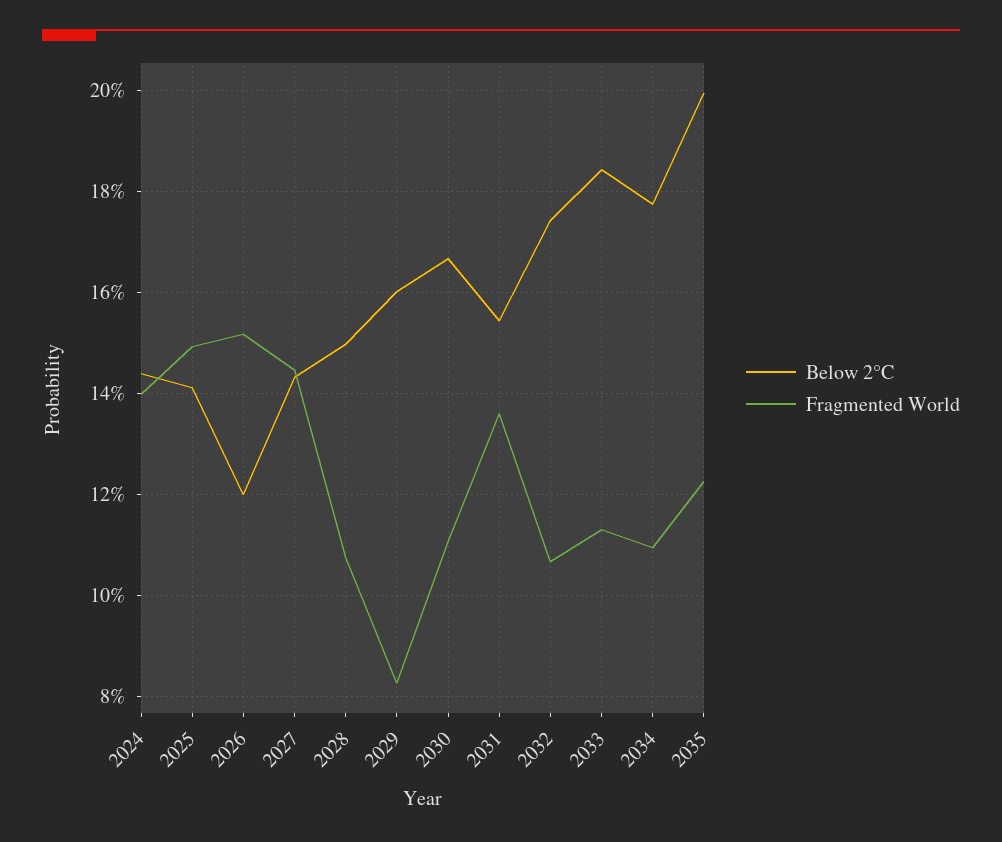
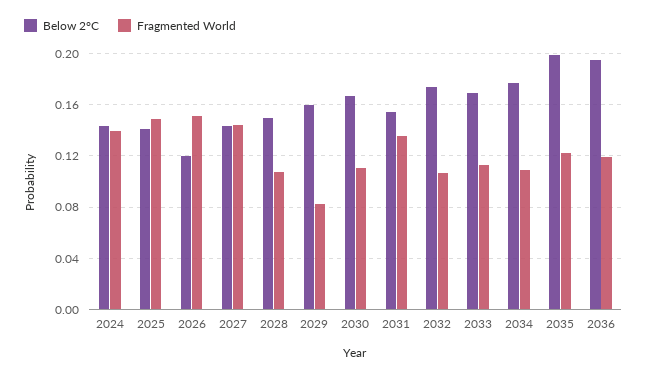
Below 2°C, 2033: 0.184 -> 0.17
Below 2°C, 2036: none -> 0.195
Fragmented World, 2036: none -> 0.12

